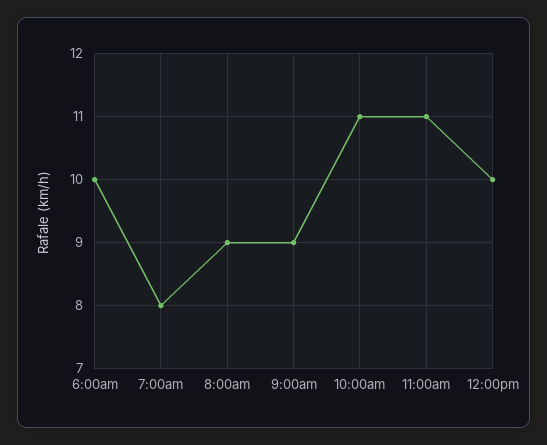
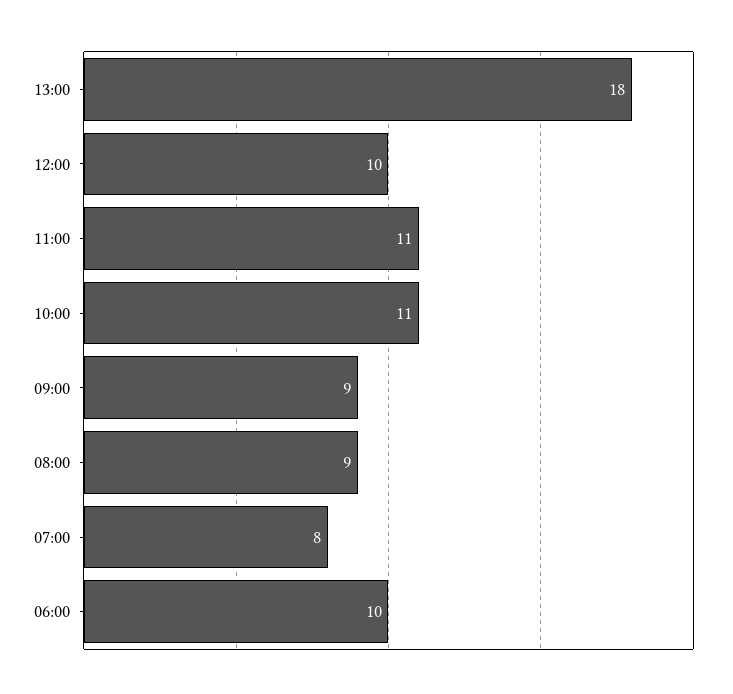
13:00: none -> 18

